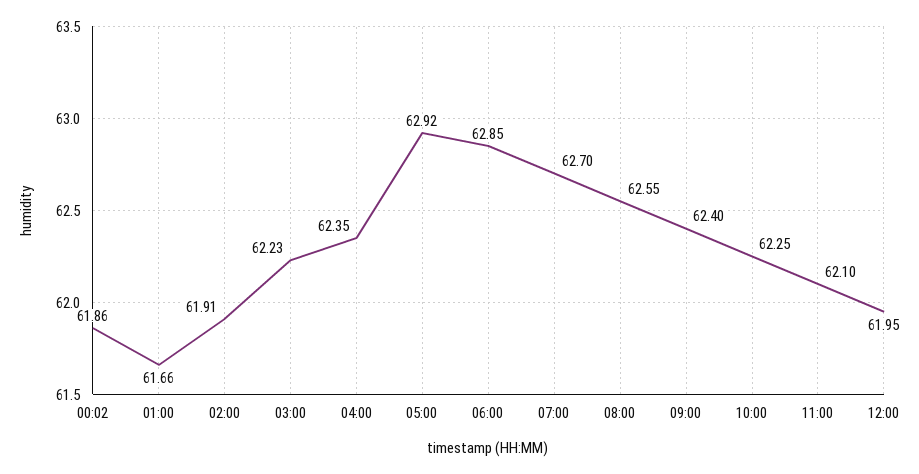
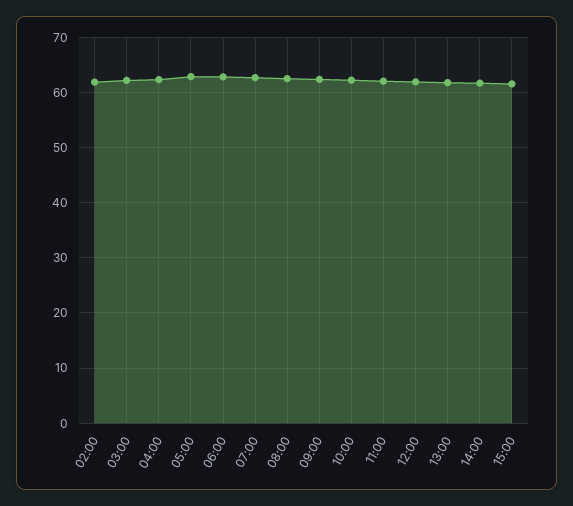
00:02: 61.86 -> none
01:00: 61.66 -> none
13:00: none -> 62
14:00: none -> 62
15:00: none -> 62

